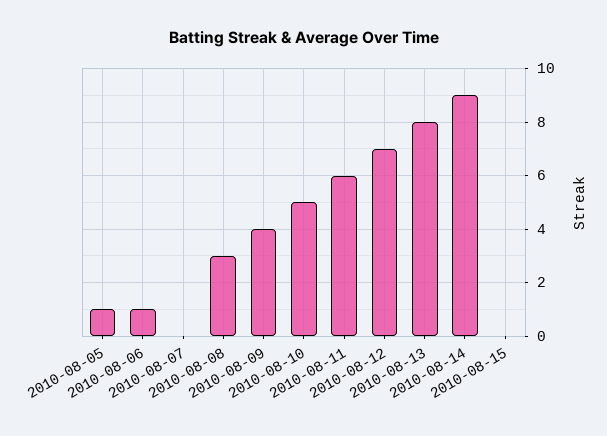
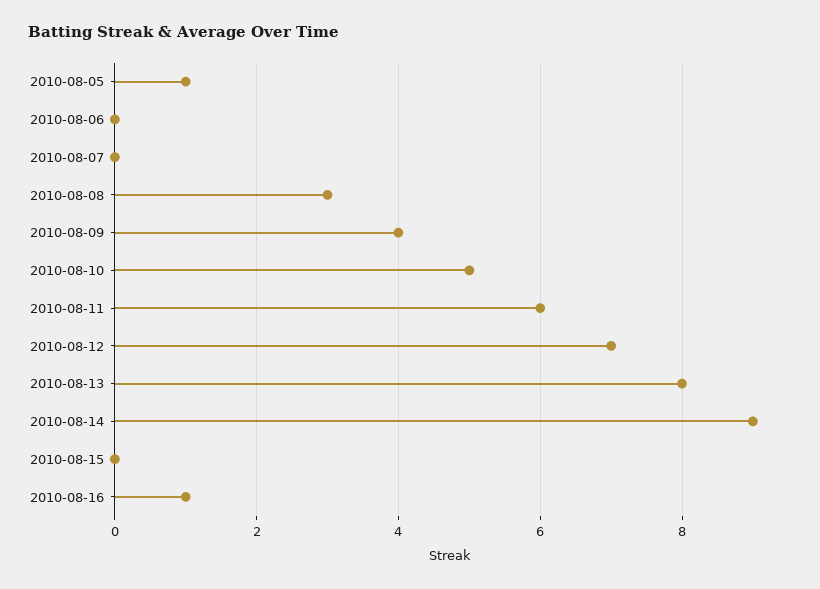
2010-08-06: 1 -> 0
2010-08-16: none -> 1

